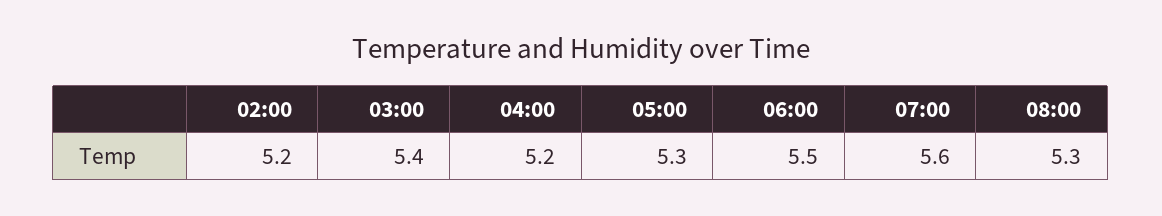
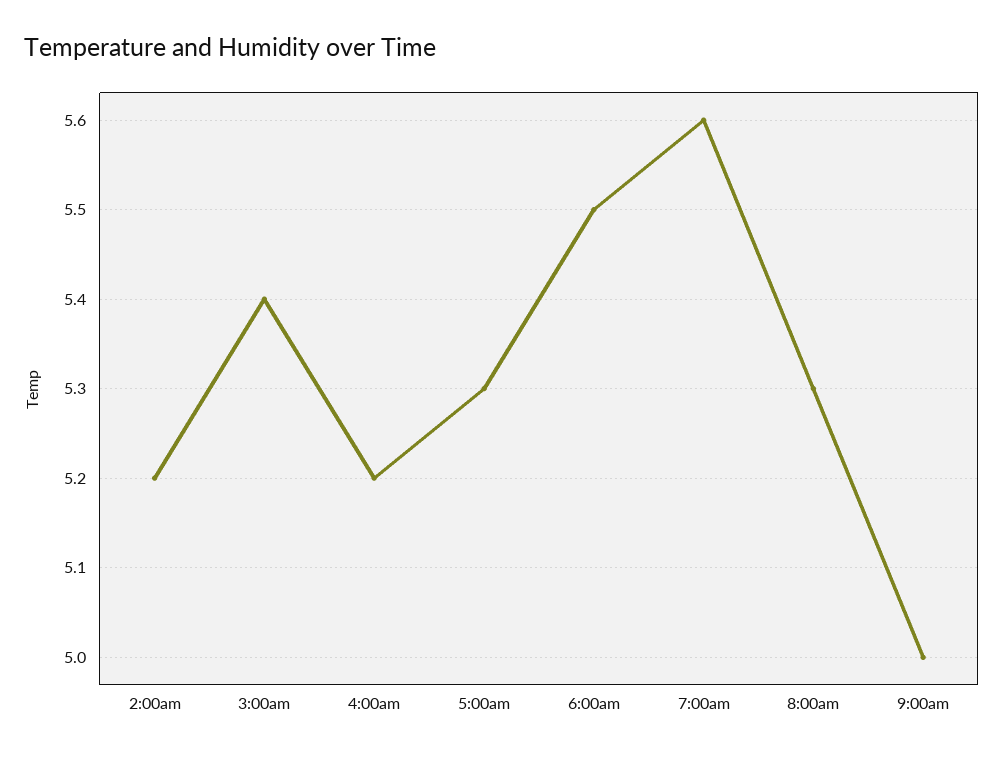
9:00am: none -> 5

